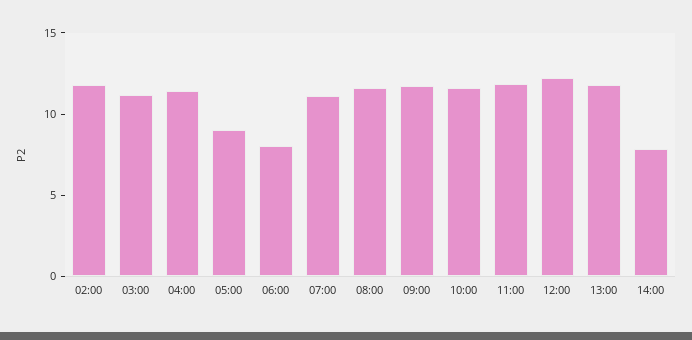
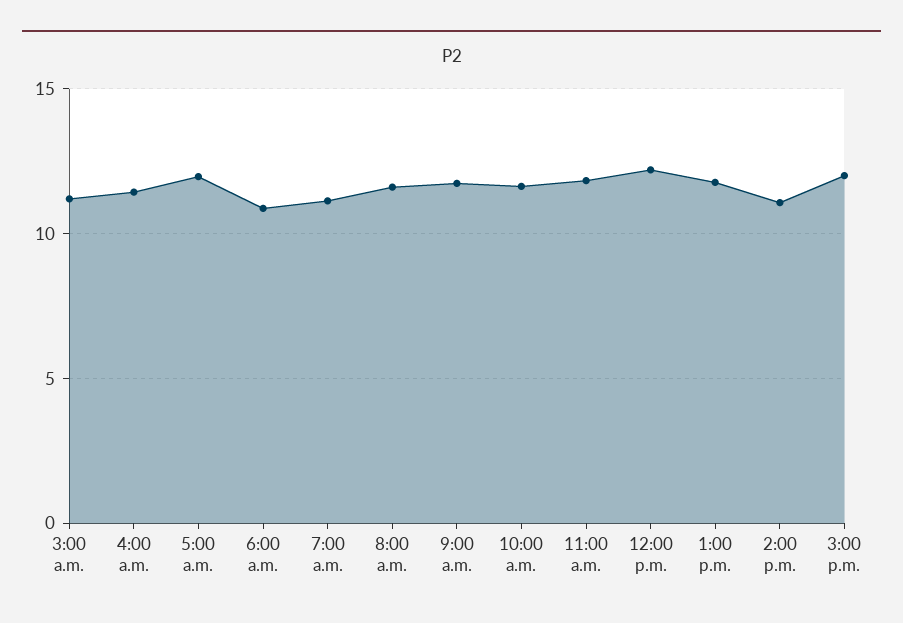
02:00: 12 -> none
05:00: 9 -> 12
06:00: 8 -> 11
14:00: 8 -> 11
3:00 p.m.: none -> 12

